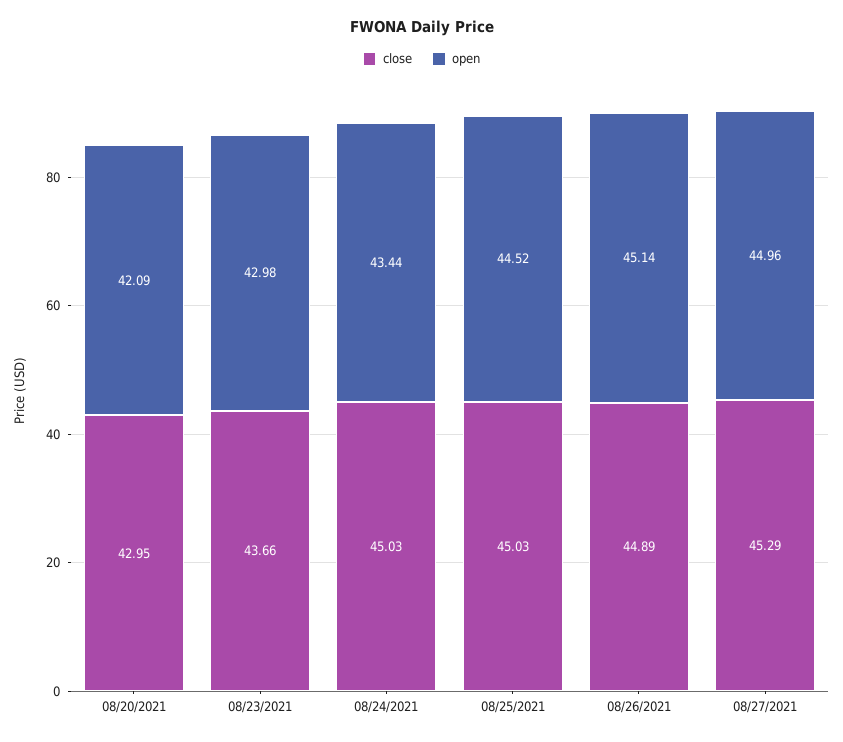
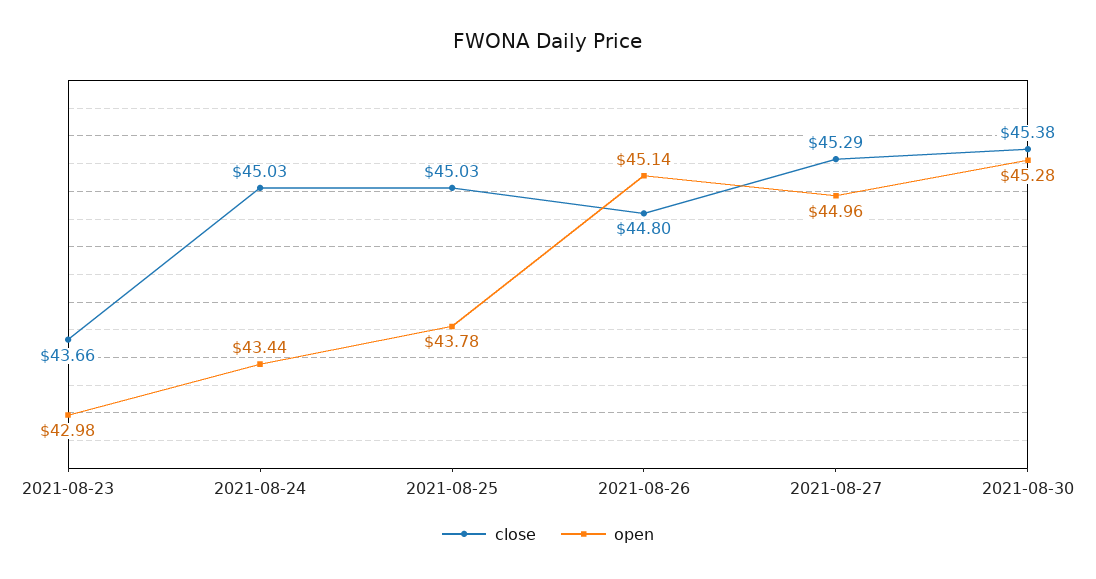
close, 08/20/2021: 42.95 -> none
open, 08/20/2021: 42.09 -> none
open, 08/25/2021: 44.52 -> 43.78
close, 08/26/2021: 44.89 -> 44.8
close, 2021-08-30: none -> 45.38
open, 2021-08-30: none -> 45.28

